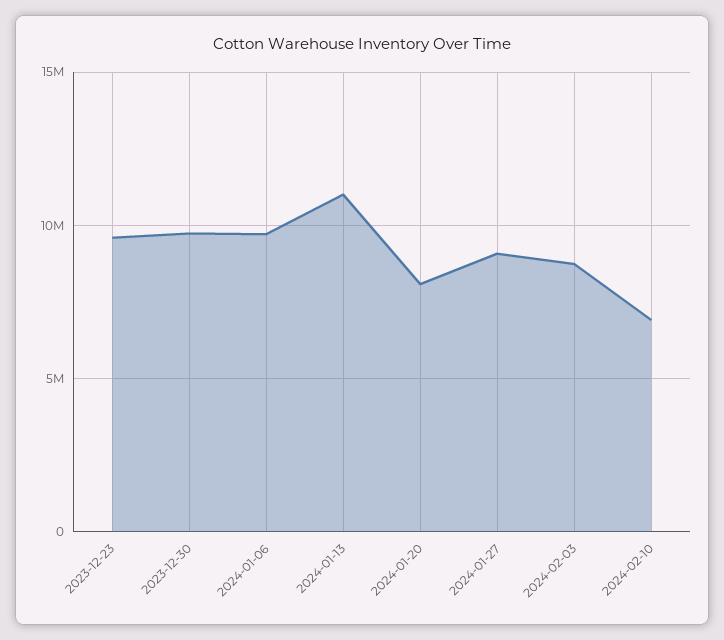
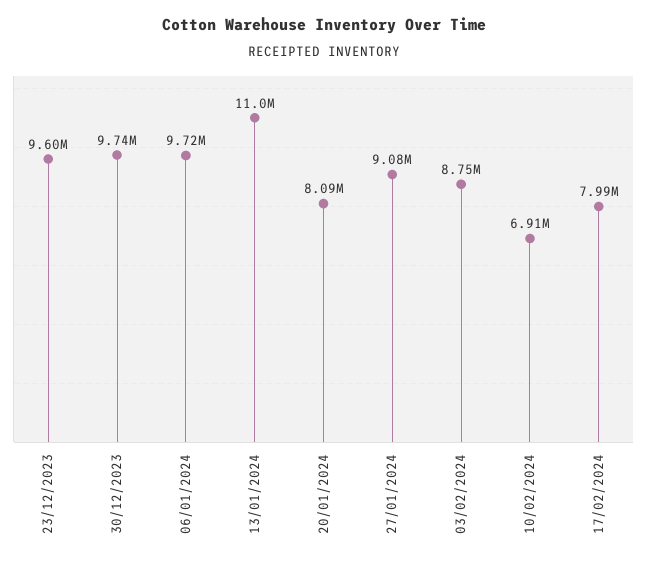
17/02/2024: none -> 7990000

